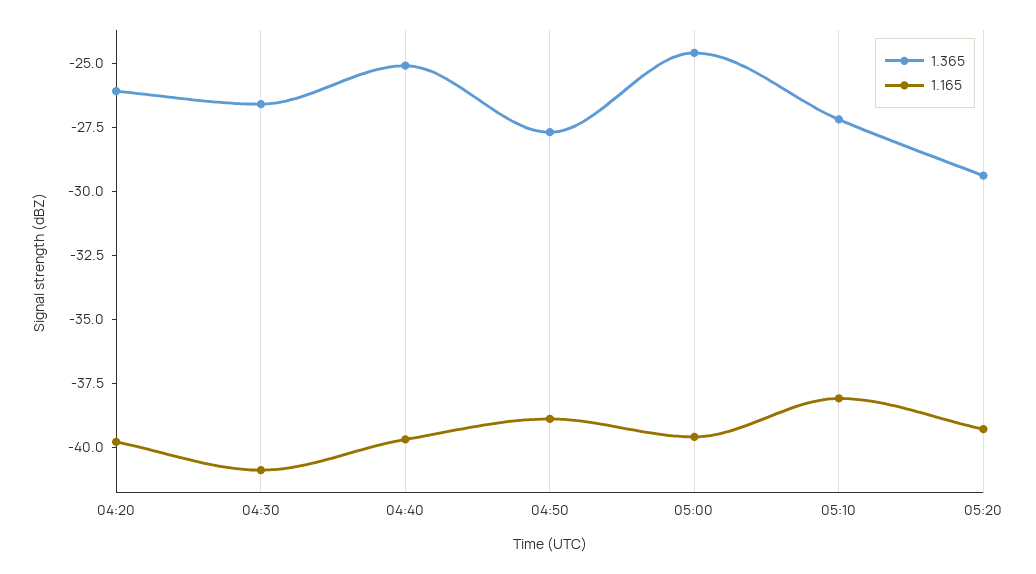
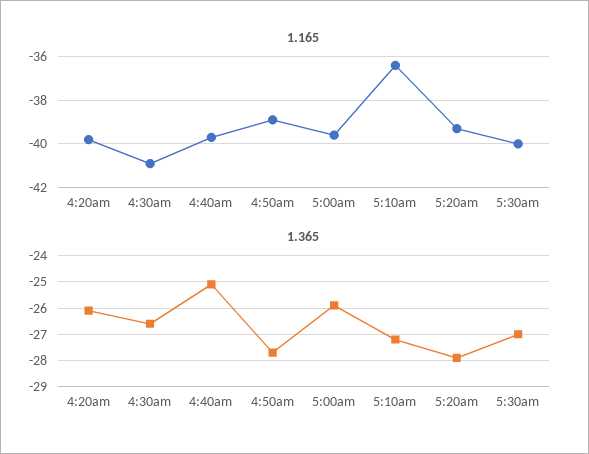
1.365, 05:00: -24.5 -> -26
1.165, 05:10: -38 -> -36.5
1.365, 05:20: -29.5 -> -28
1.165, 5:30am: none -> -40
1.365, 5:30am: none -> -27

